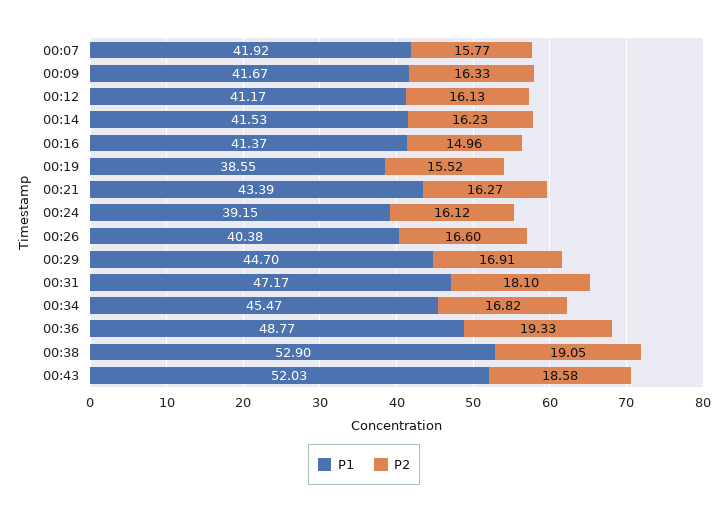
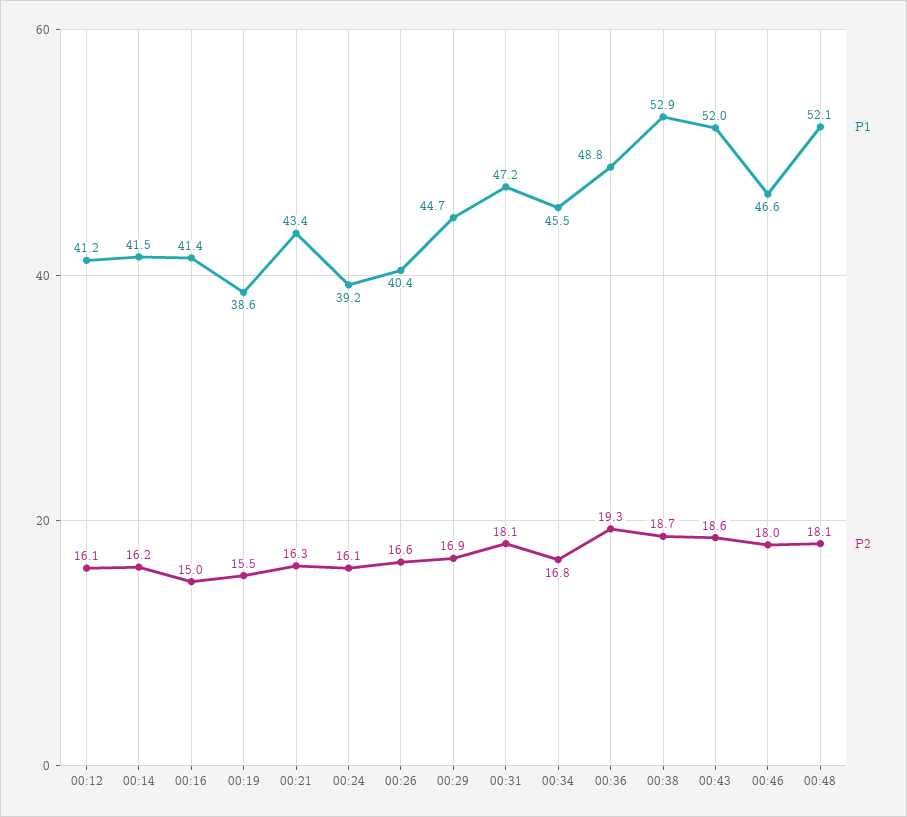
P1, 00:07: 41.92 -> none
P2, 00:07: 15.77 -> none
P1, 00:09: 41.67 -> none
P2, 00:09: 16.33 -> none
P2, 00:38: 19.05 -> 18.7
P1, 00:46: none -> 46.6
P2, 00:46: none -> 18
P1, 00:48: none -> 52.1
P2, 00:48: none -> 18.1

